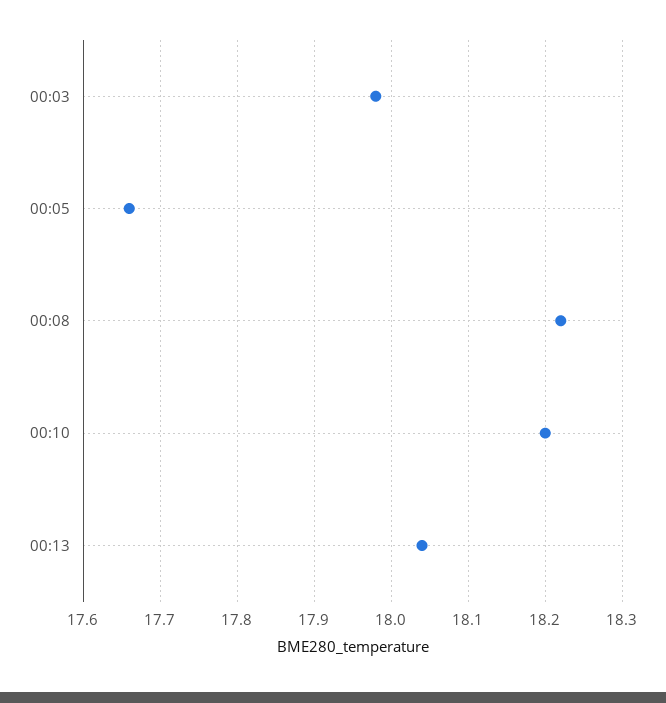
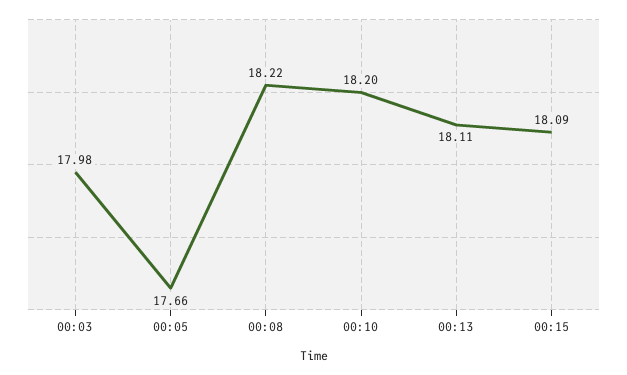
00:13: 18.04 -> 18.11
00:15: none -> 18.09

